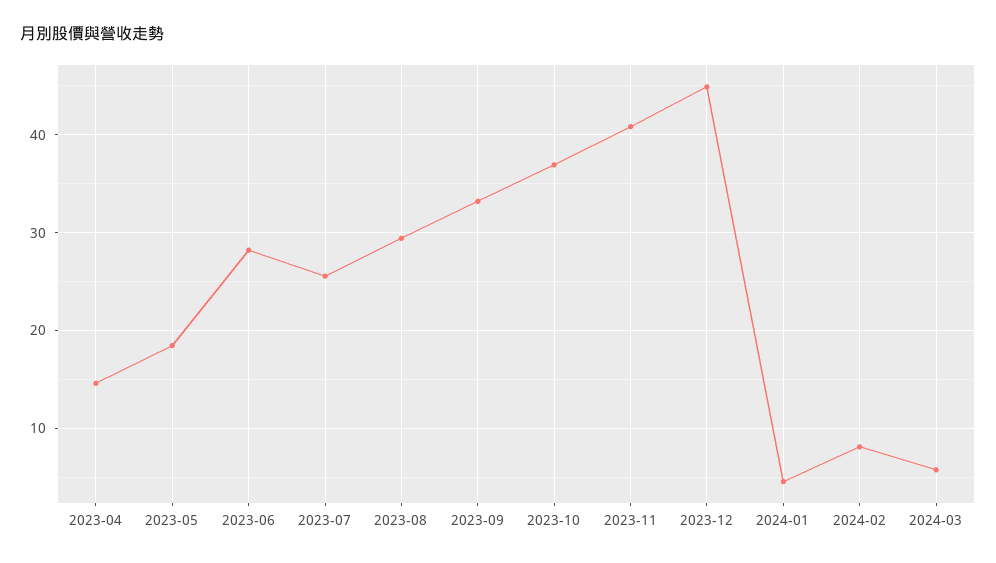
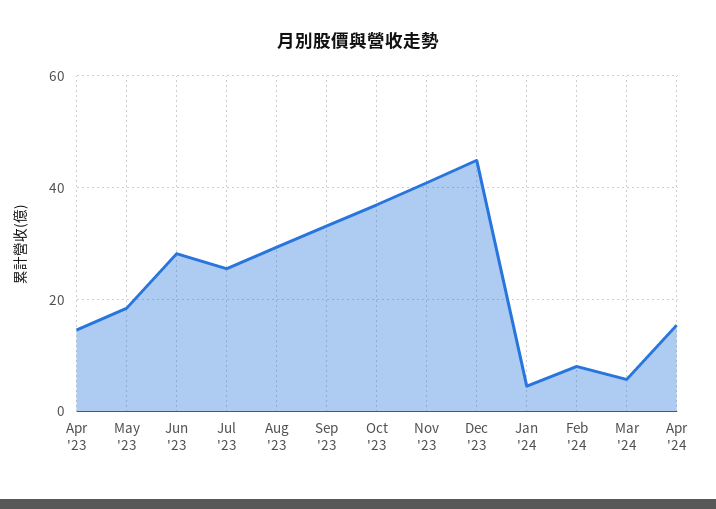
Apr '24: none -> 16

